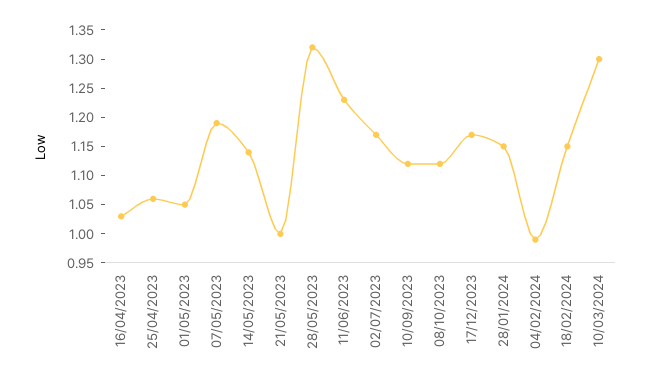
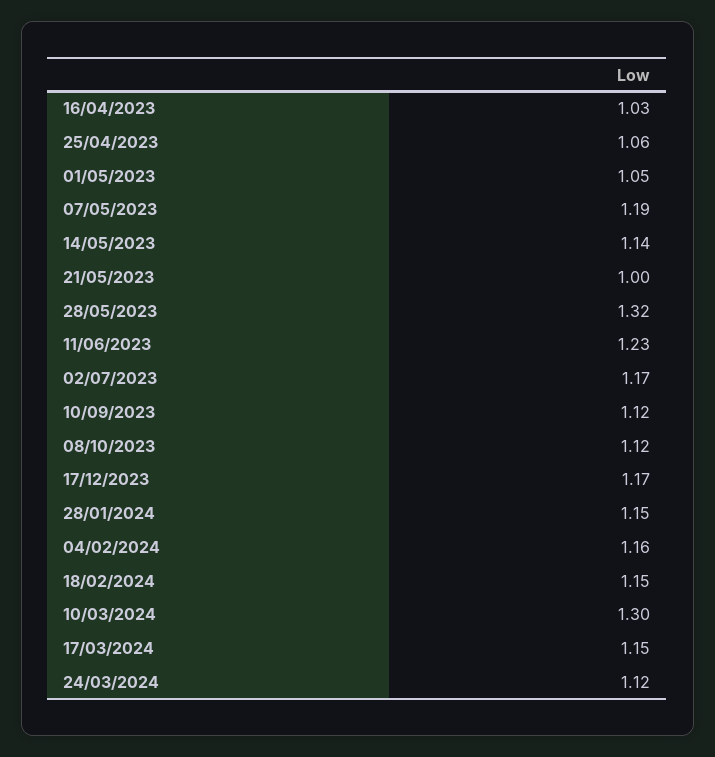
04/02/2024: 1 -> 1.16
17/03/2024: none -> 1.15
24/03/2024: none -> 1.12

